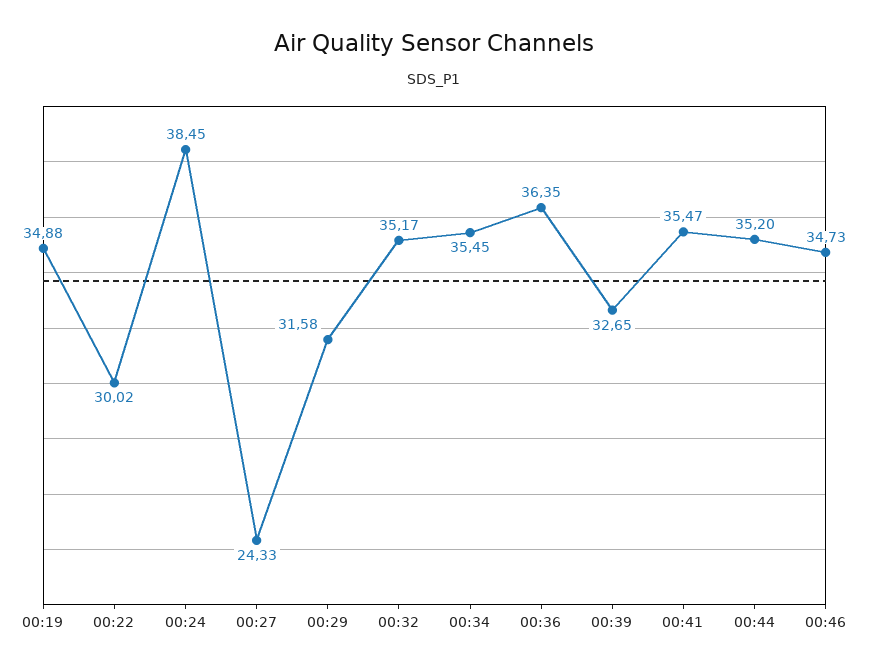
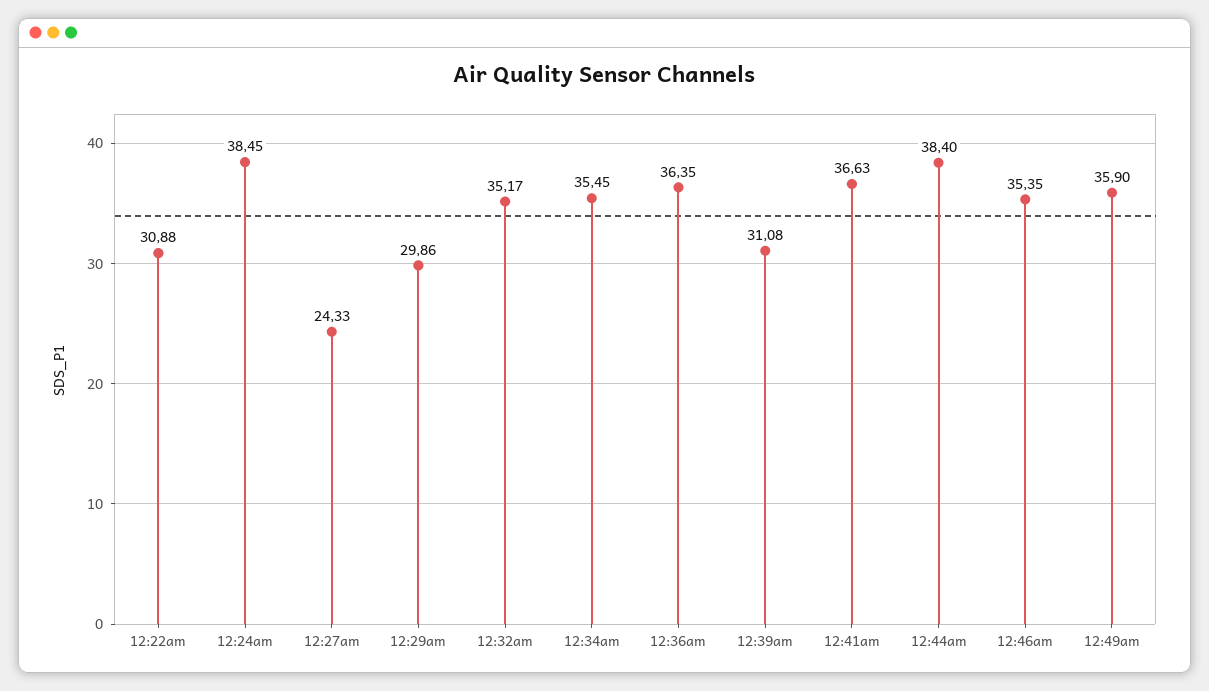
00:19: 34.88 -> none
00:22: 30.02 -> 30.88
00:29: 31.58 -> 29.86
00:39: 32.65 -> 31.08
00:41: 35.47 -> 36.63
00:44: 35.2 -> 38.4
00:46: 34.73 -> 35.35
12:49am: none -> 35.9

